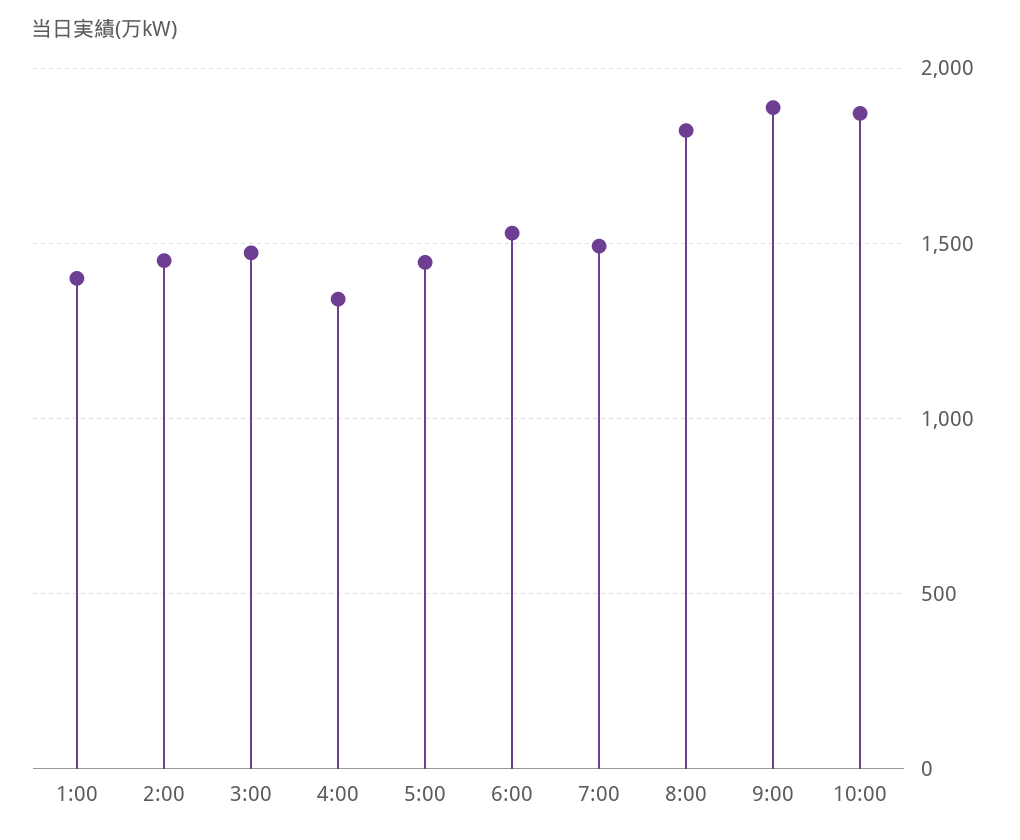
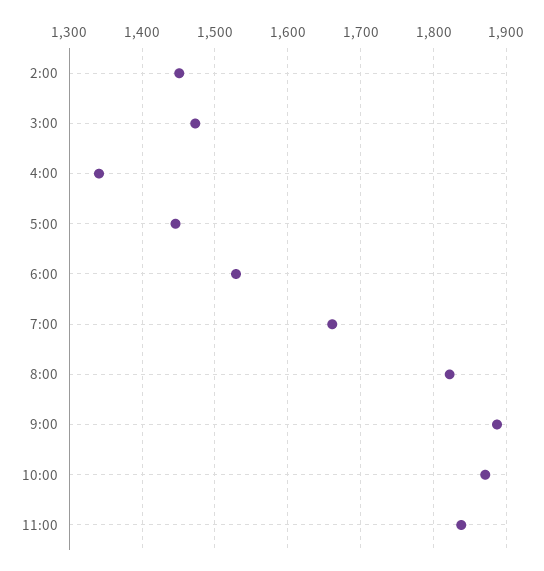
1:00: 1400 -> none
7:00: 1500 -> 1660
11:00: none -> 1840

